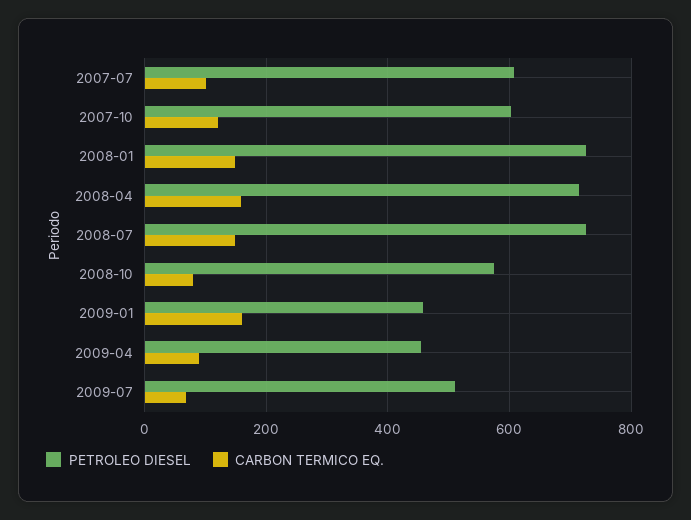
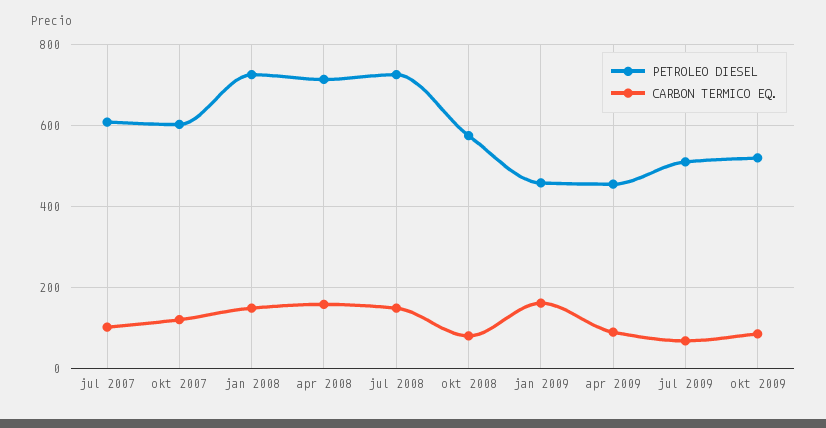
PETROLEO DIESEL, okt 2009: none -> 520
CARBON TERMICO EQ., okt 2009: none -> 80

